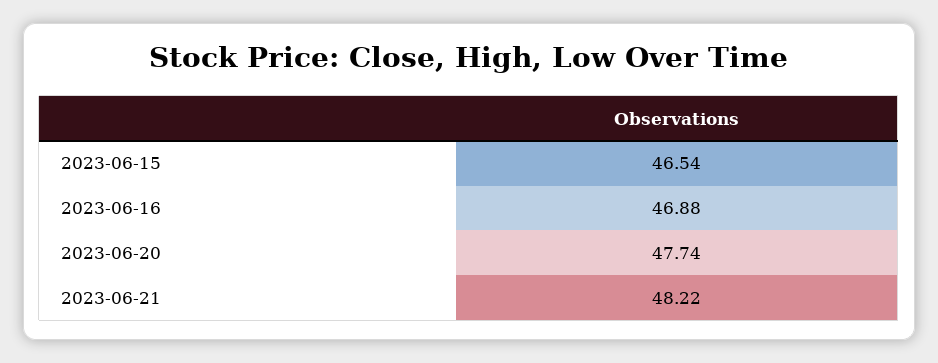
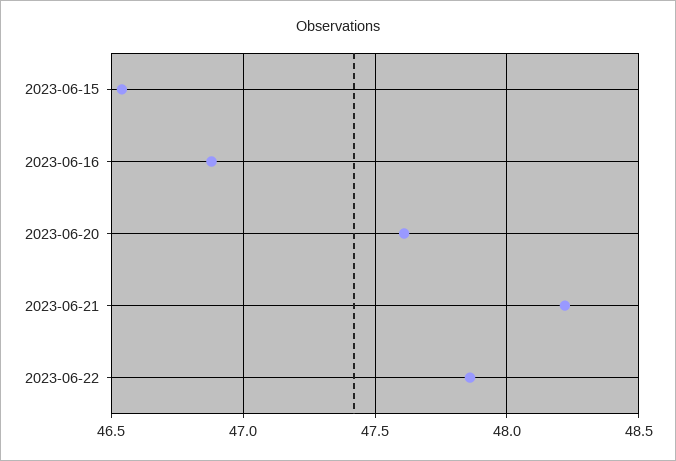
2023-06-20: 47.74 -> 47.6
2023-06-22: none -> 47.85

